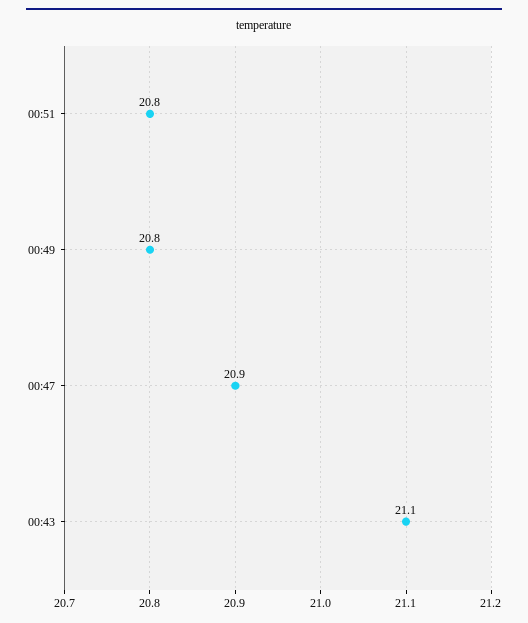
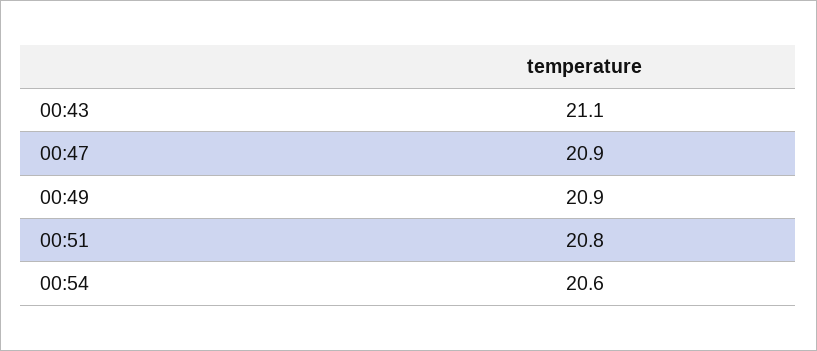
00:49: 20.8 -> 20.9
00:54: none -> 20.6

